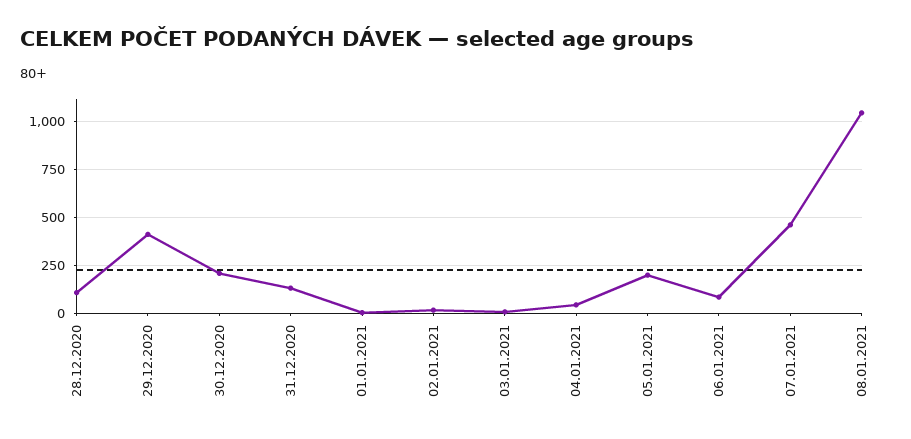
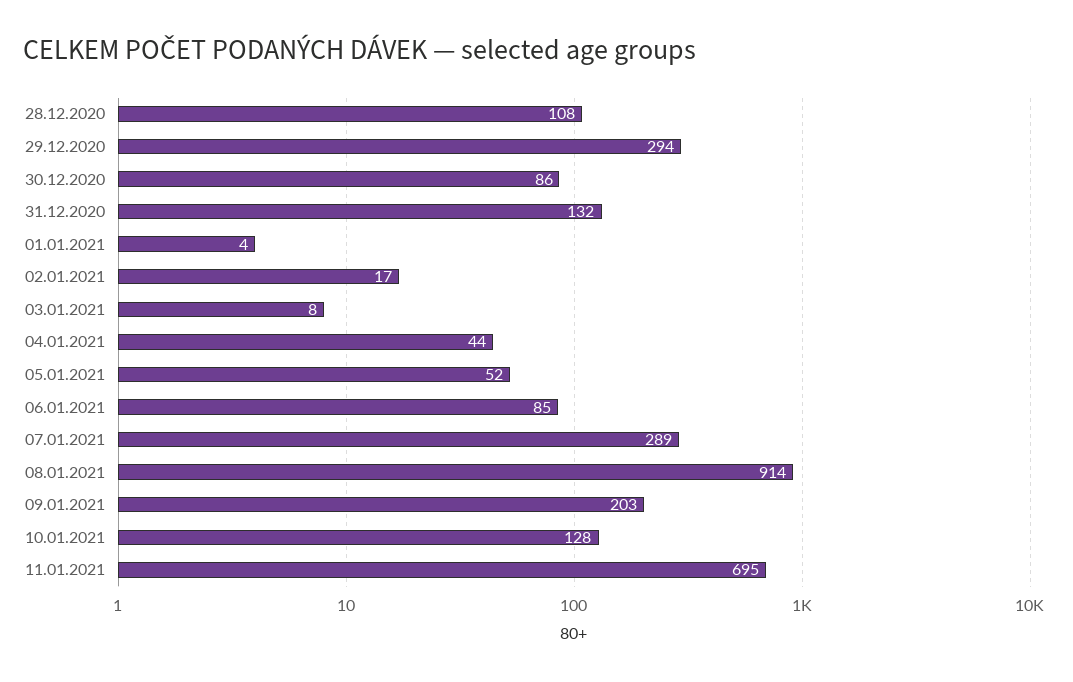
29.12.2020: 400 -> 294
30.12.2020: 200 -> 86
05.01.2021: 200 -> 52
07.01.2021: 450 -> 289
08.01.2021: 1050 -> 914
09.01.2021: none -> 203
10.01.2021: none -> 128
11.01.2021: none -> 695

